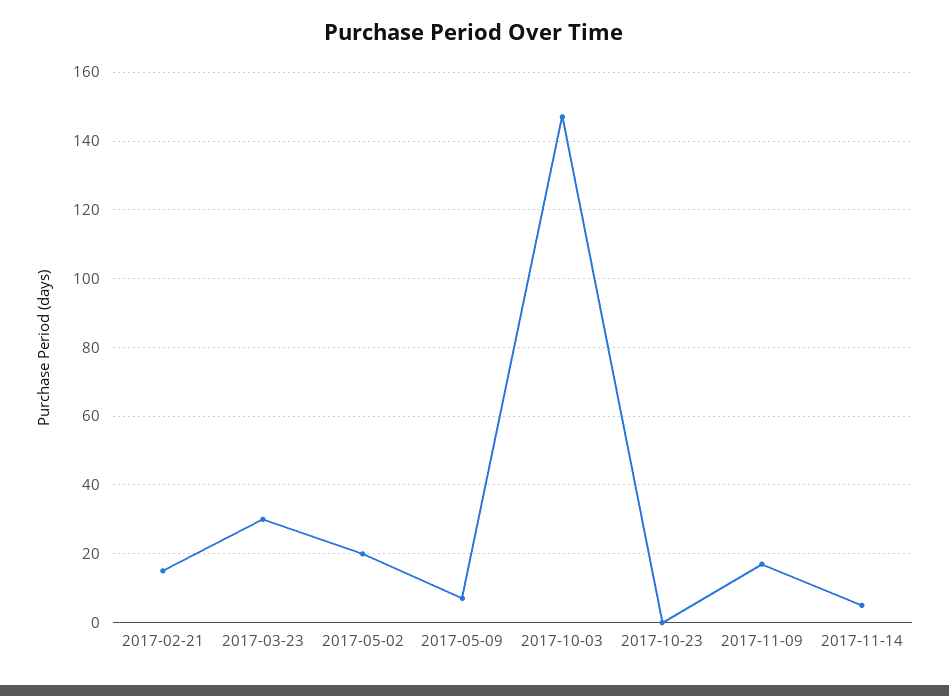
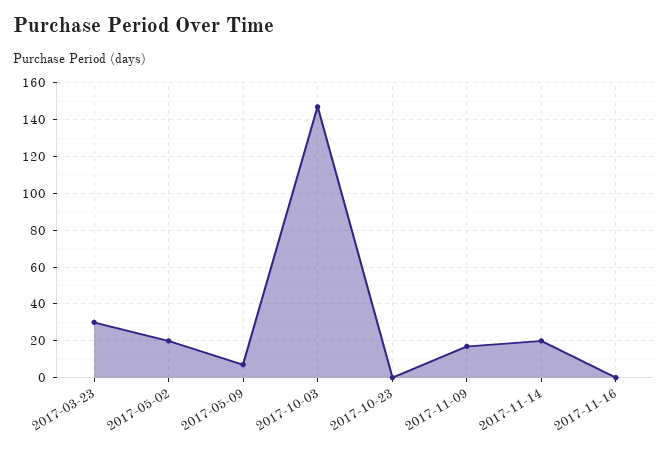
2017-02-21: 15 -> none
2017-11-14: 5 -> 20
2017-11-16: none -> 0

